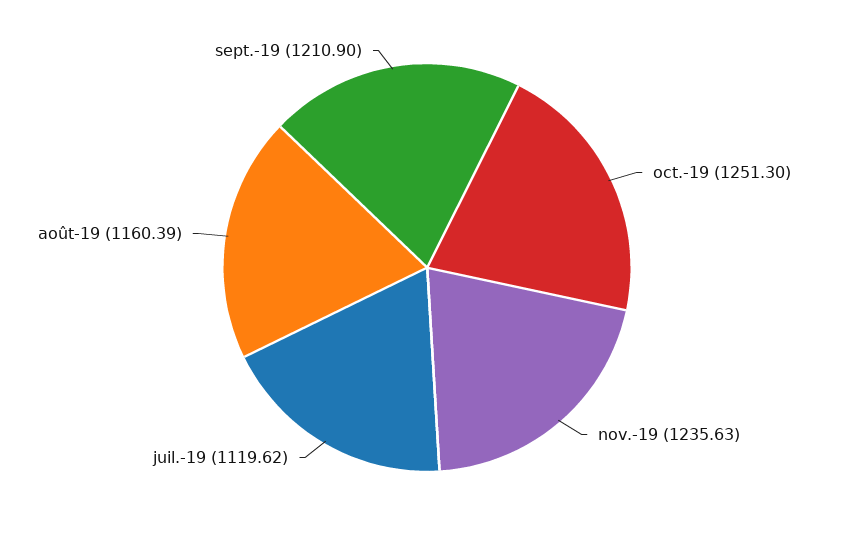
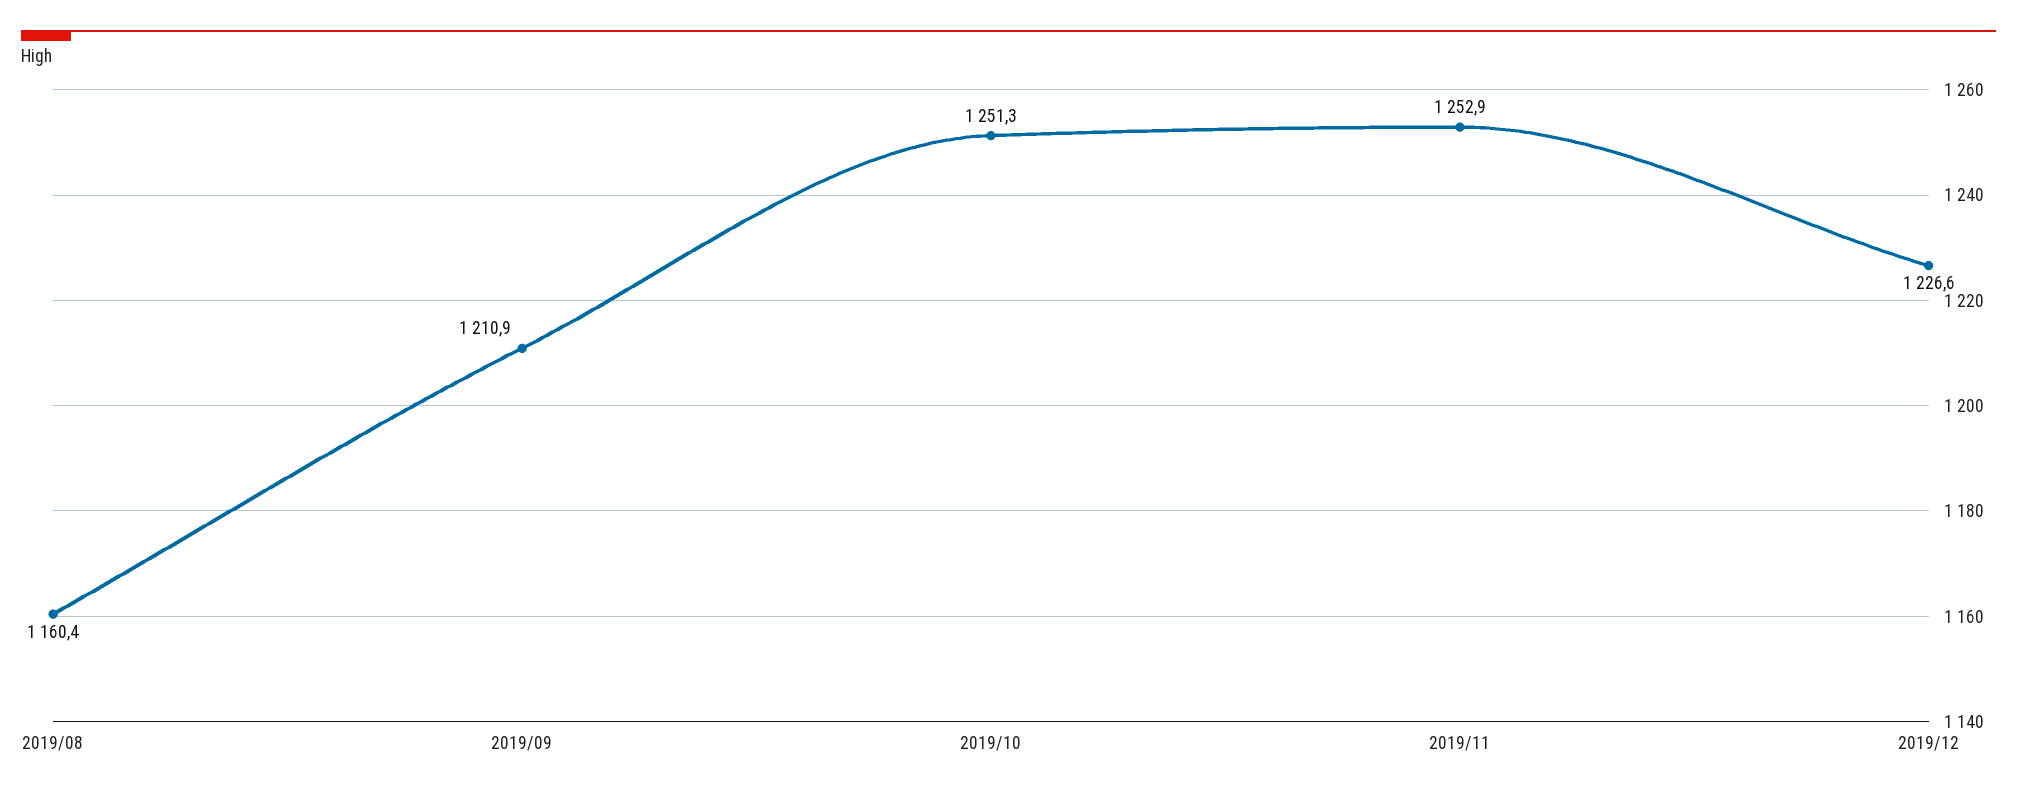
nov.-19: 1235.63 -> 1252.9
juil.-19: 1119.62 -> none
2019/12: none -> 1226.6

